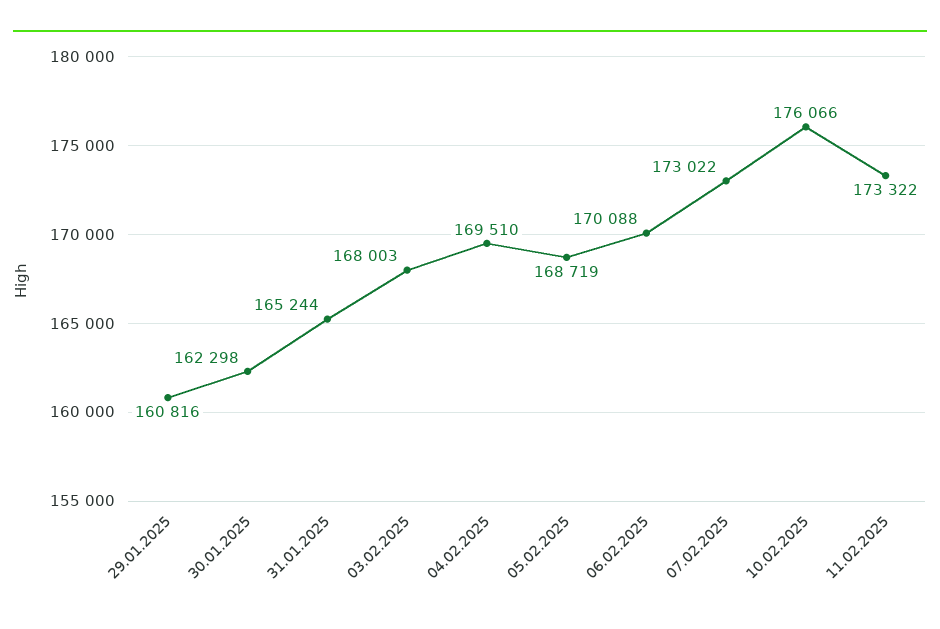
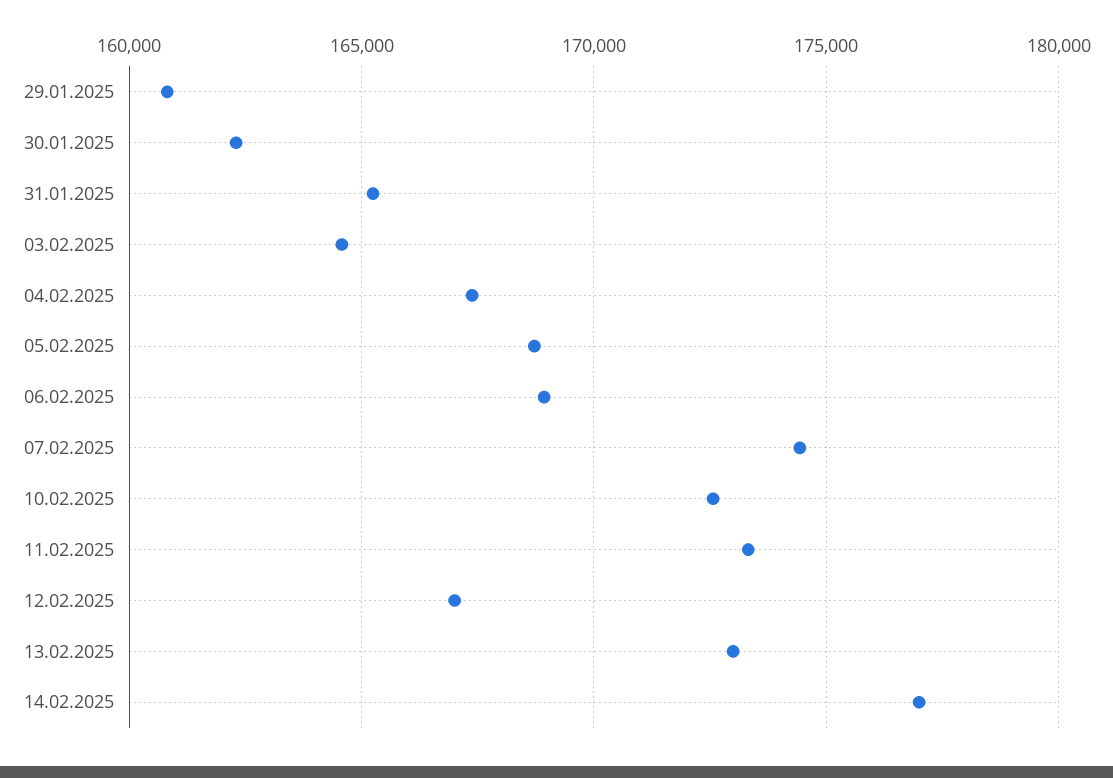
03.02.2025: 168003 -> 164500
04.02.2025: 169510 -> 167500
06.02.2025: 170088 -> 169000
07.02.2025: 173022 -> 174500
10.02.2025: 176066 -> 172500
12.02.2025: none -> 167000
13.02.2025: none -> 173000
14.02.2025: none -> 177000

